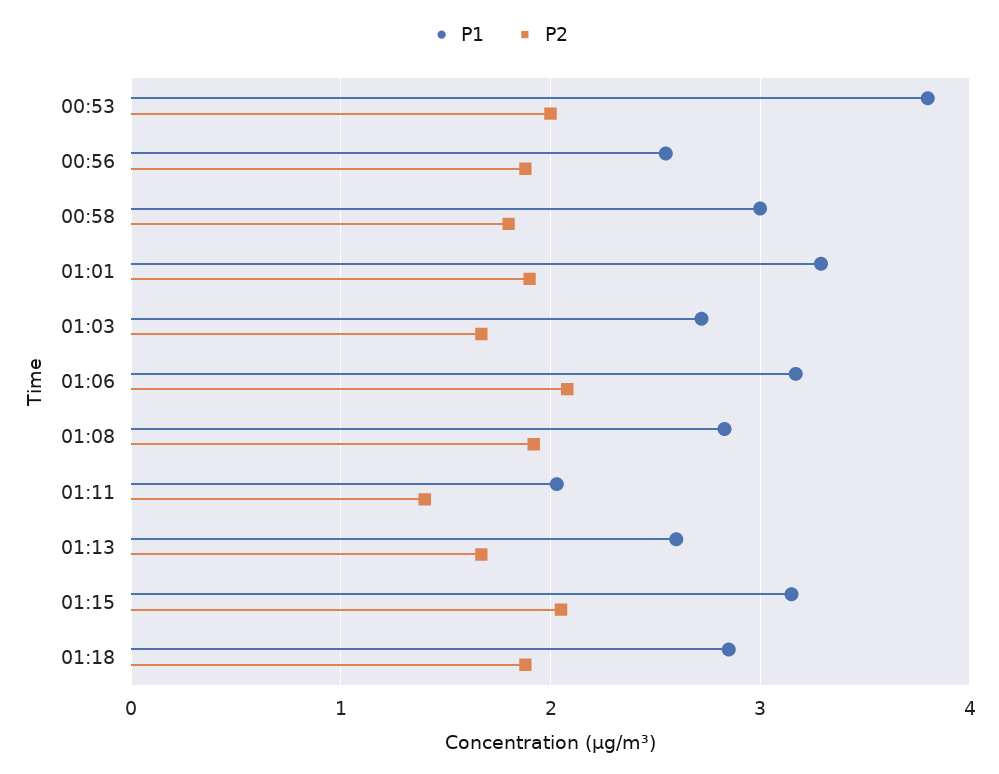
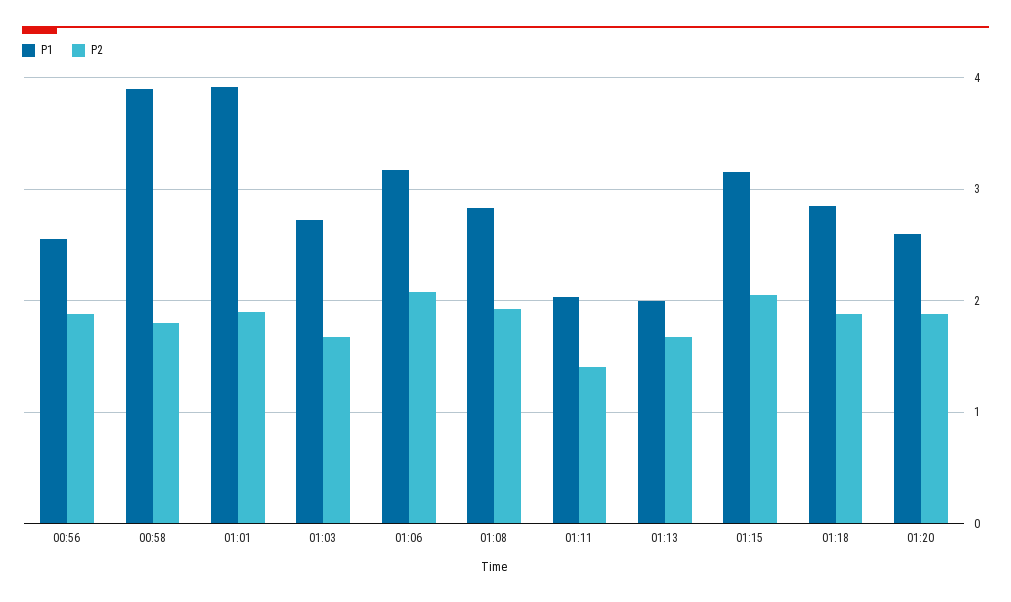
P1, 00:53: 3.8 -> none
P2, 00:53: 2 -> none
P1, 00:58: 3 -> 3.9
P1, 01:01: 3.3 -> 3.9
P1, 01:13: 2.6 -> 2
P1, 01:20: none -> 2.6
P2, 01:20: none -> 1.9

